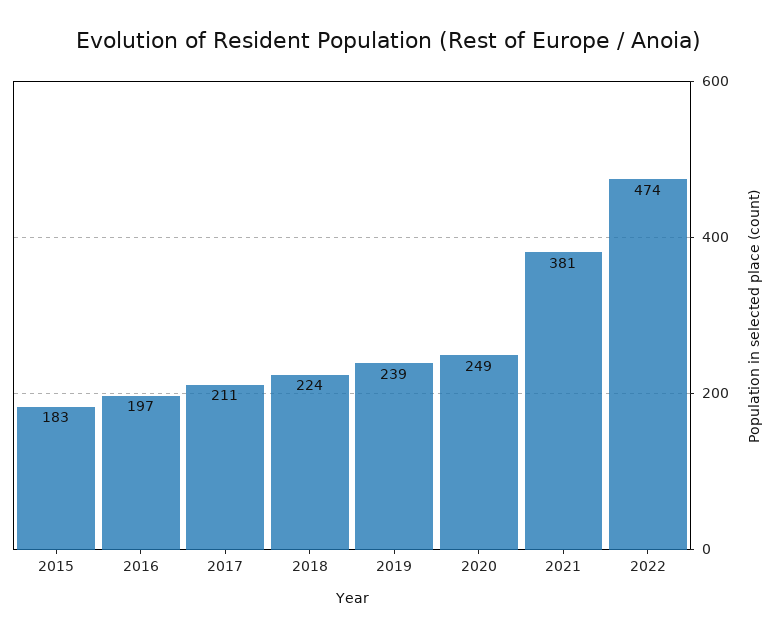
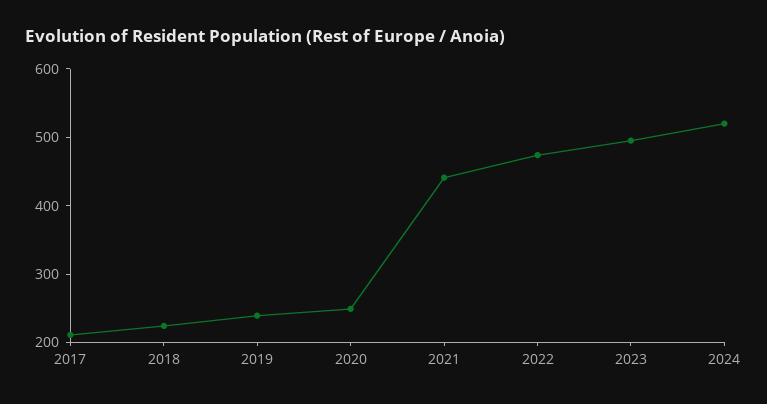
2015: 183 -> none
2016: 197 -> none
2021: 381 -> 440
2023: none -> 500
2024: none -> 520

